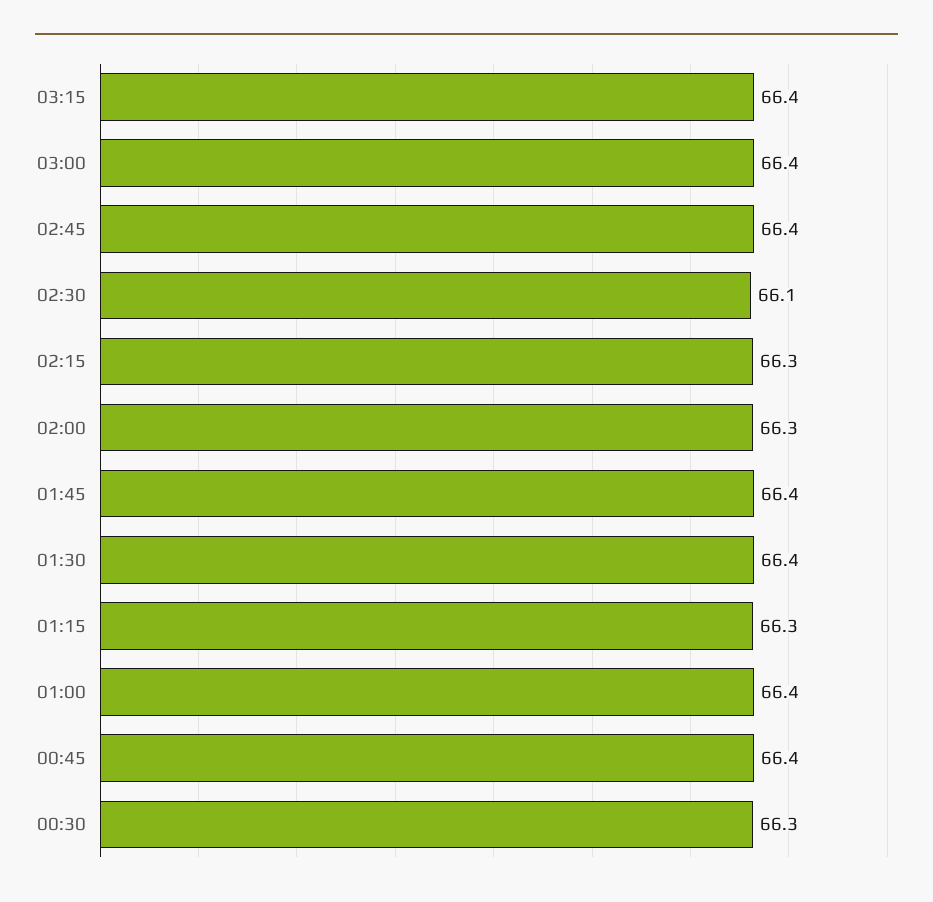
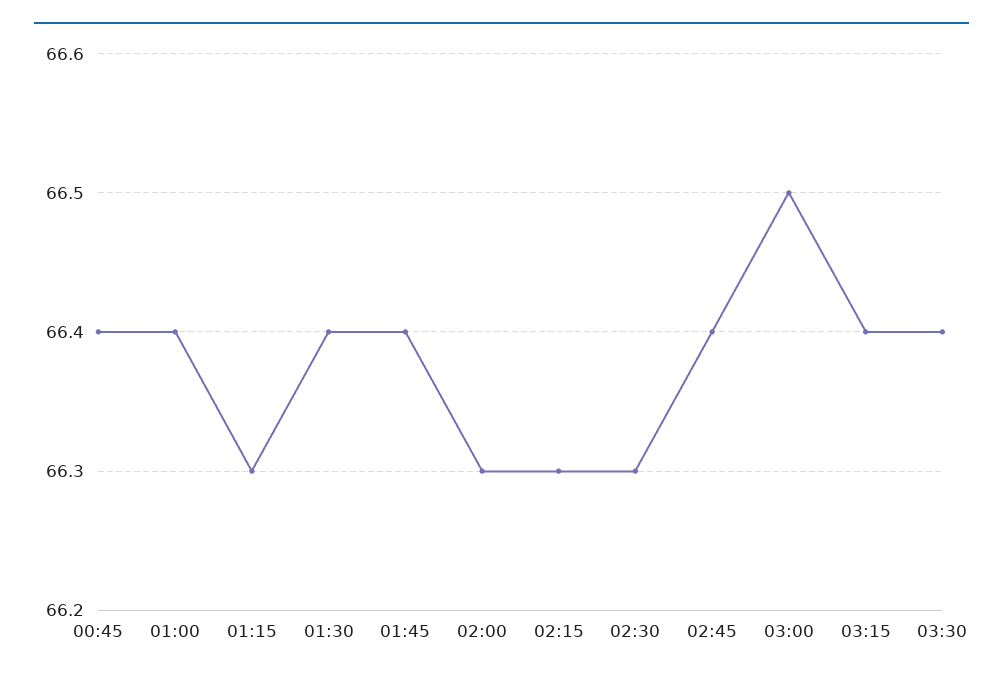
03:00: 66.4 -> 66.5
02:30: 66.1 -> 66.3
00:30: 66.3 -> none
03:30: none -> 66.4

